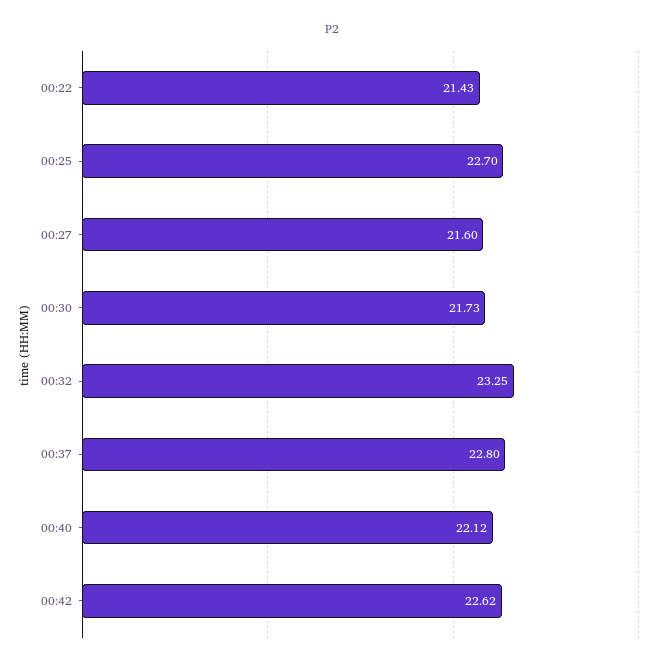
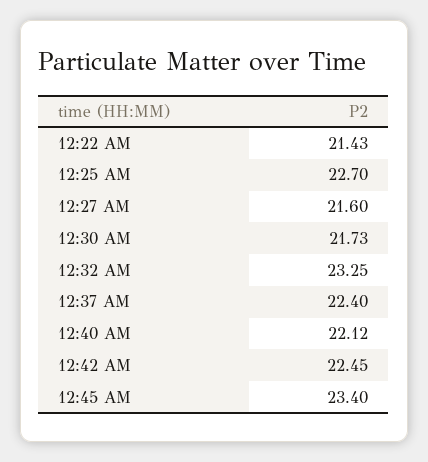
00:37: 22.8 -> 22.4
00:42: 22.62 -> 22.45
12:45 AM: none -> 23.4

